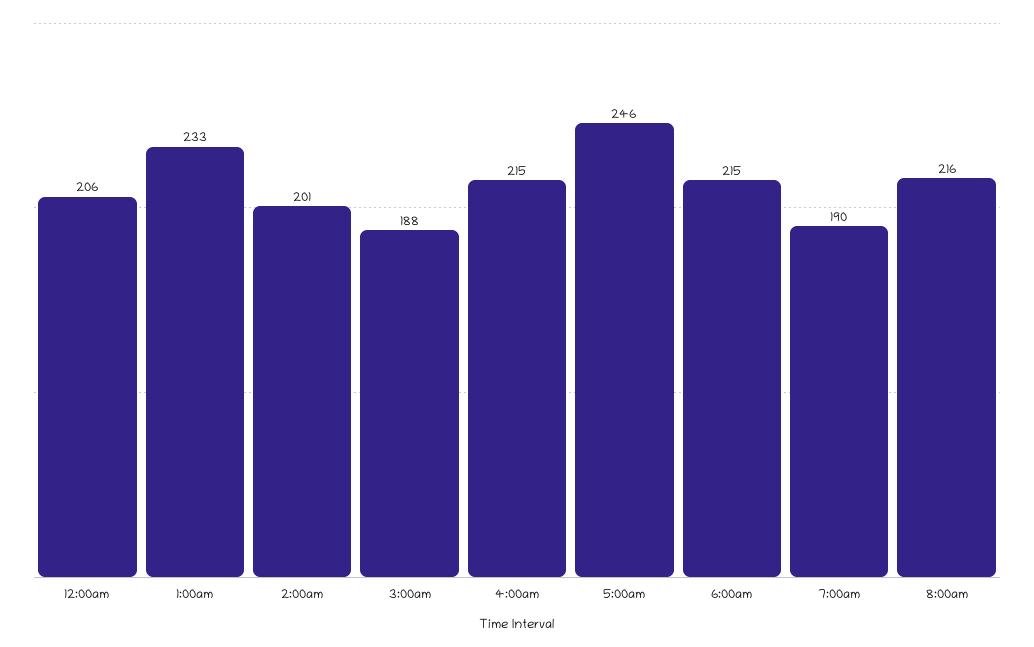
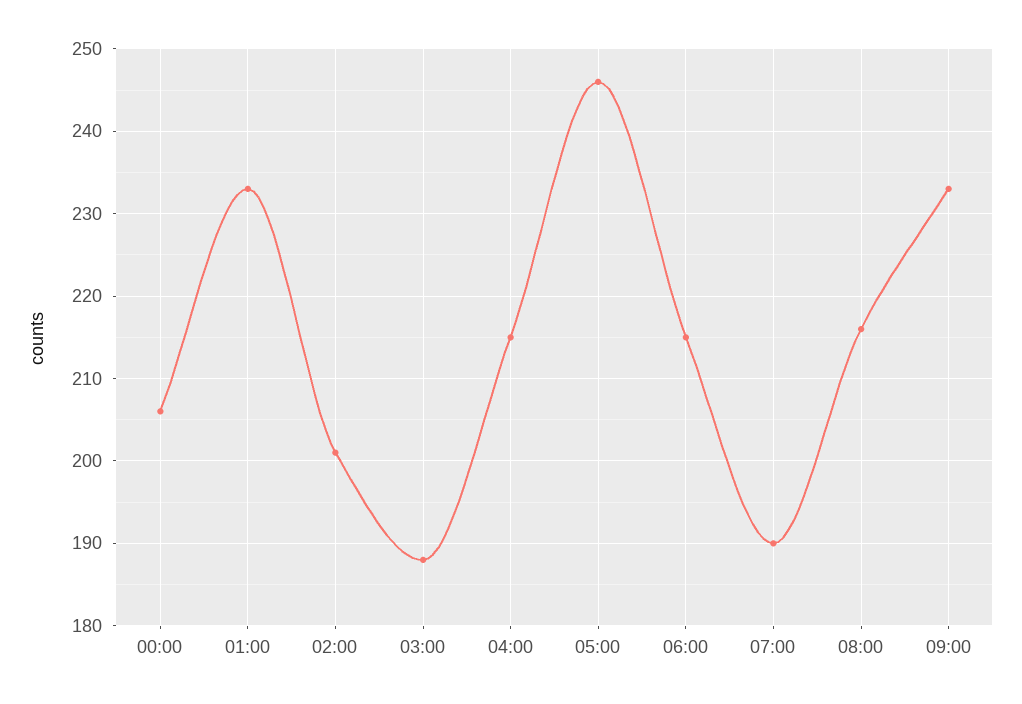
09:00: none -> 233

